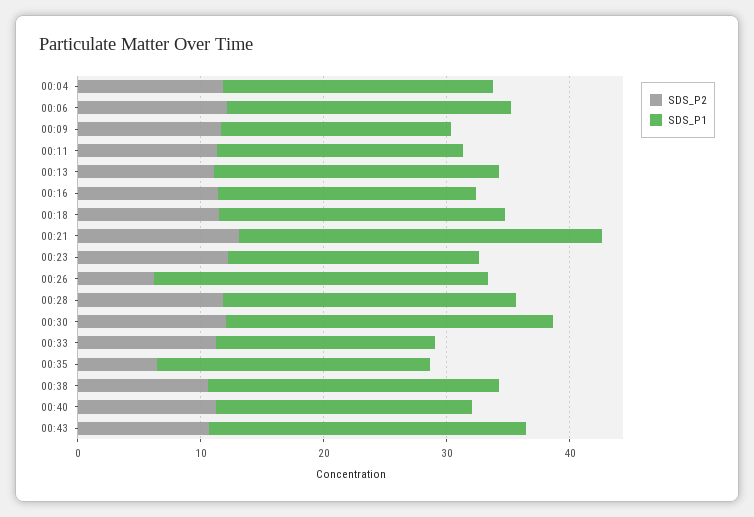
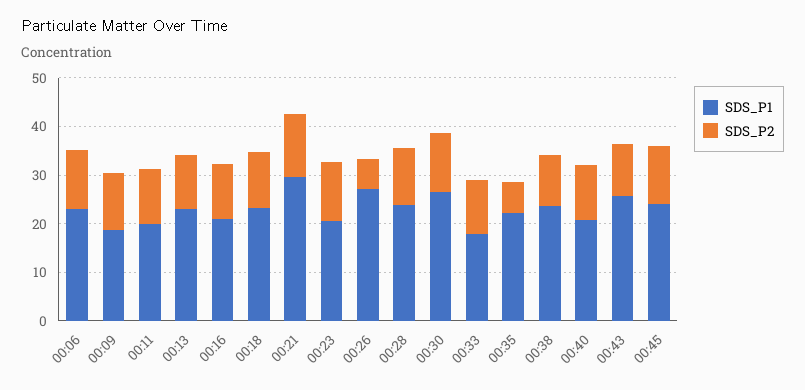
SDS_P2, 00:04: 12 -> none
SDS_P1, 00:04: 22 -> none
SDS_P1, 00:45: none -> 24
SDS_P2, 00:45: none -> 12

